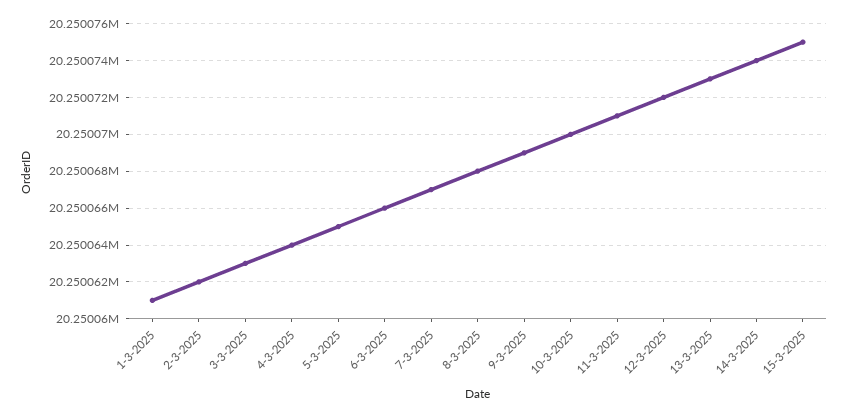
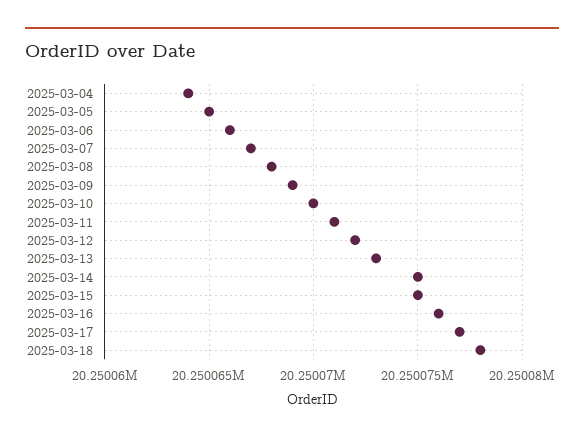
1-3-2025: 20250061 -> none
2-3-2025: 20250062 -> none
3-3-2025: 20250063 -> none
14-3-2025: 20250074 -> 20250075
2025-03-16: none -> 20250076
2025-03-17: none -> 20250077
2025-03-18: none -> 20250078

